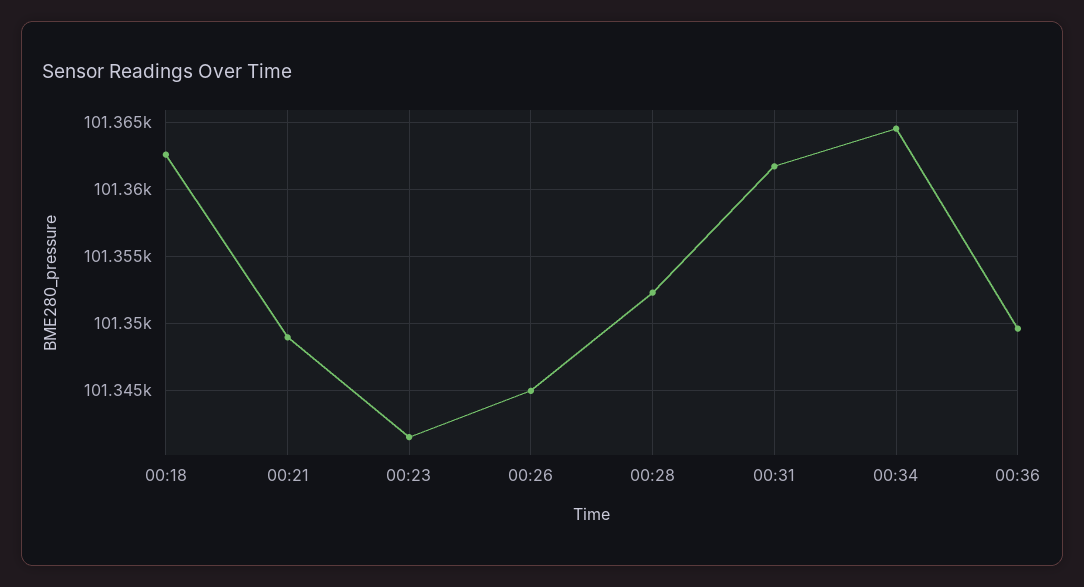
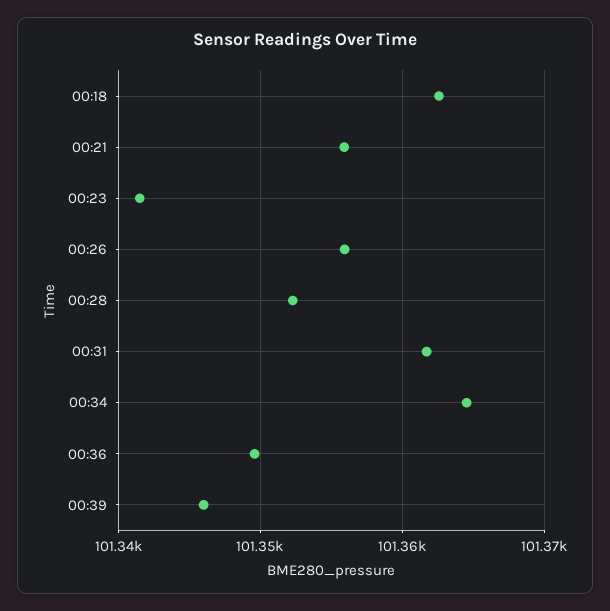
00:21: 101349 -> 101356
00:26: 101345 -> 101356
00:39: none -> 101346

